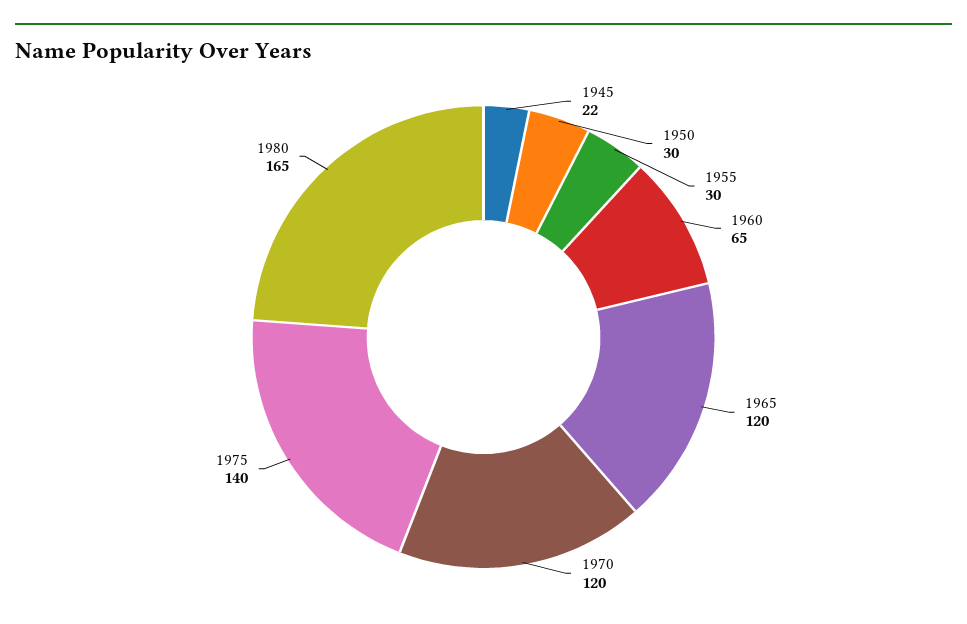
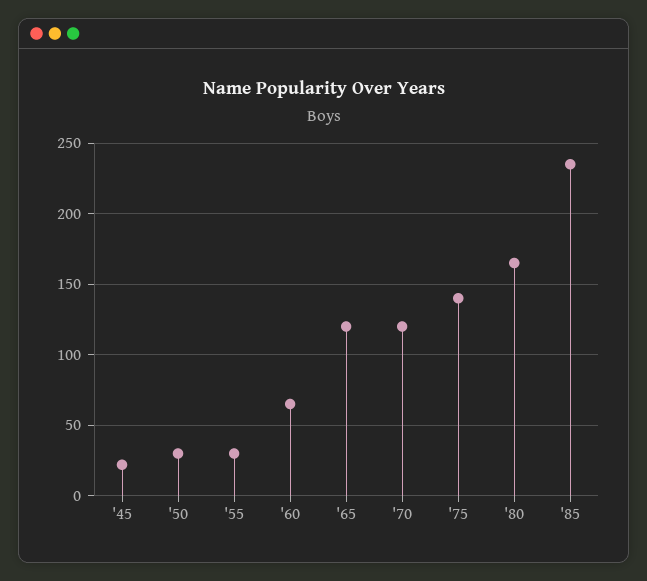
'85: none -> 235

